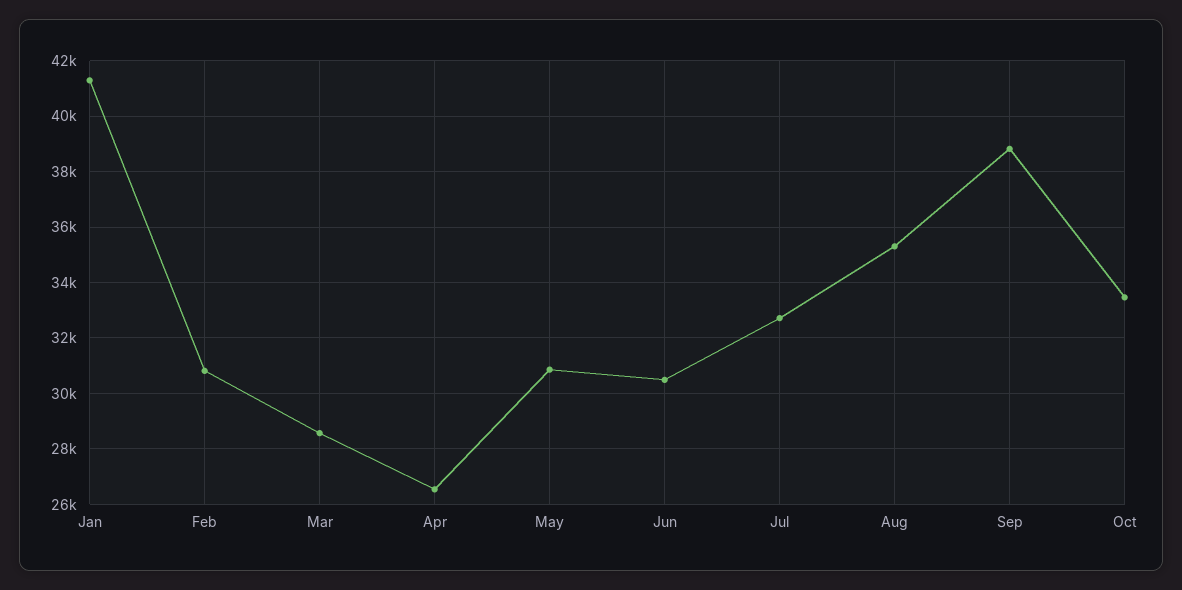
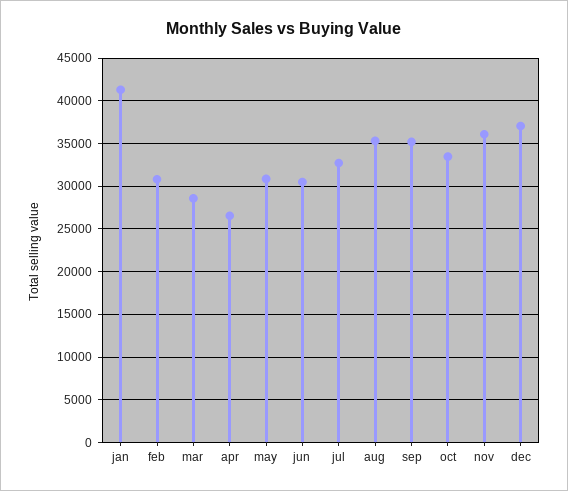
Sep: 38750 -> 35000
nov: none -> 36000
dec: none -> 37000

